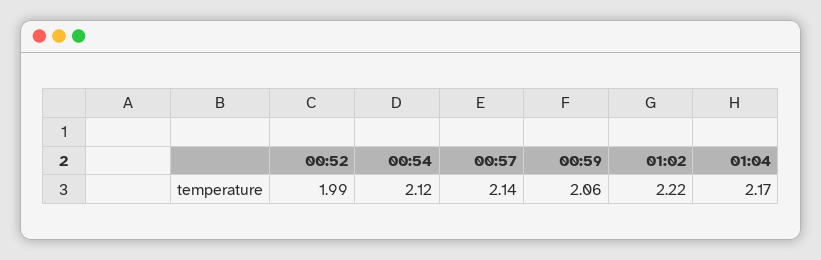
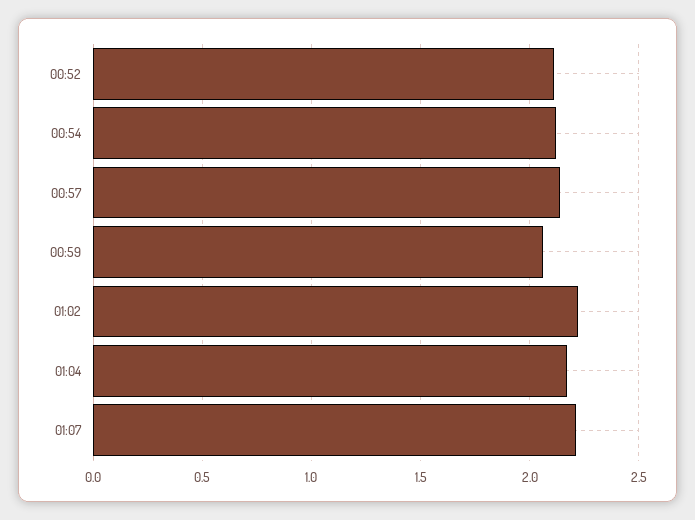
00:52: 1.99 -> 2.1
01:07: none -> 2.2

